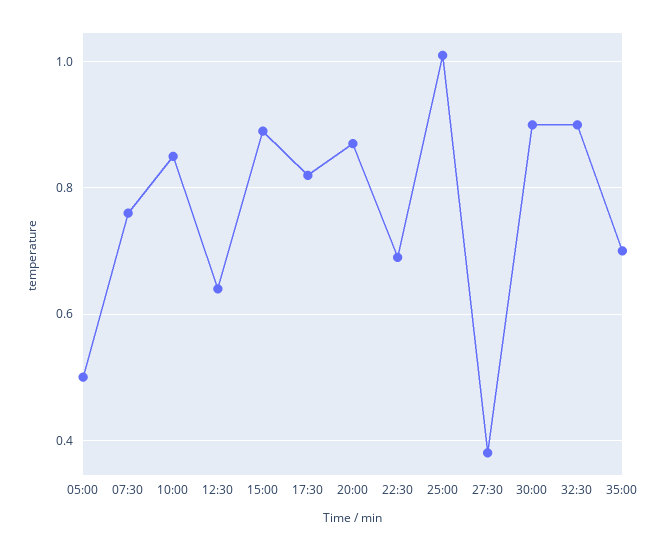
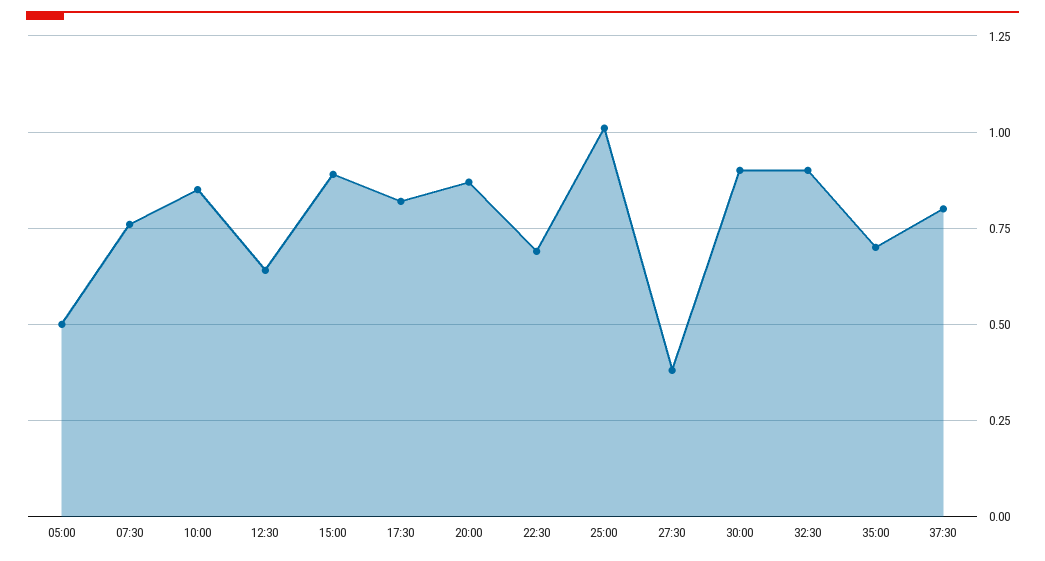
37:30: none -> 0.8

